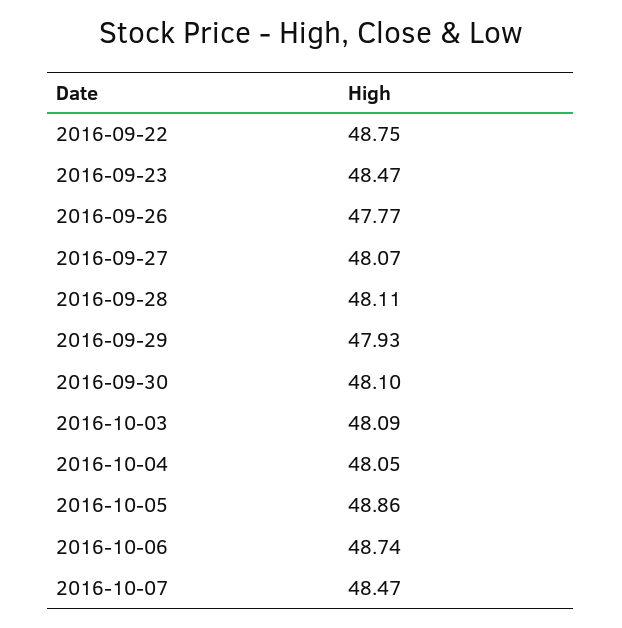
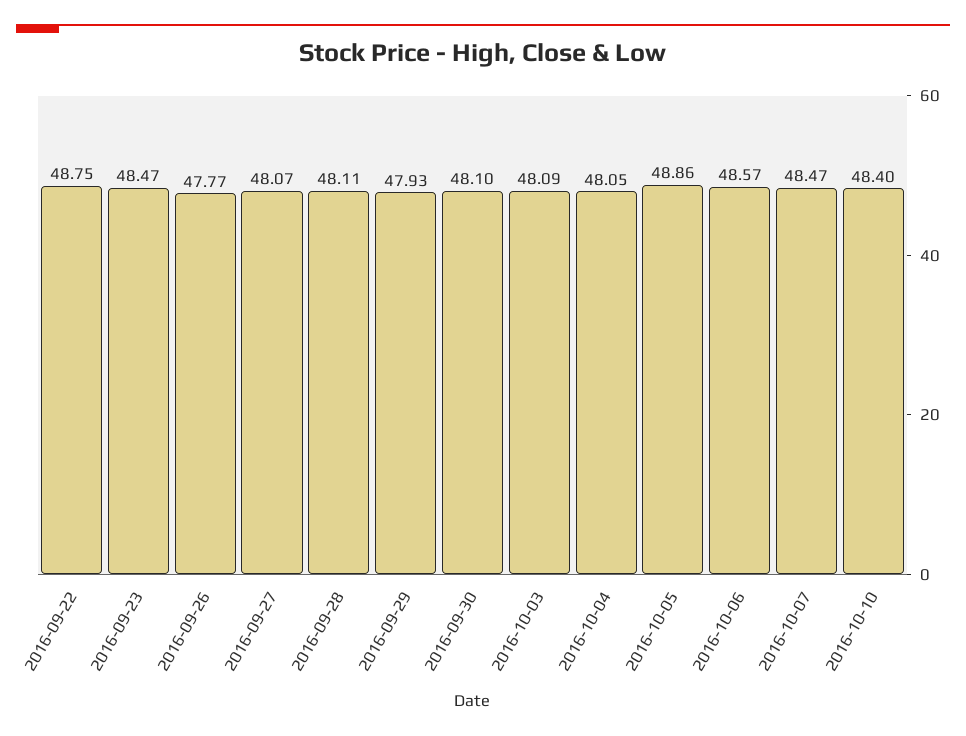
2016-10-06: 48.74 -> 48.57
2016-10-10: none -> 48.4

